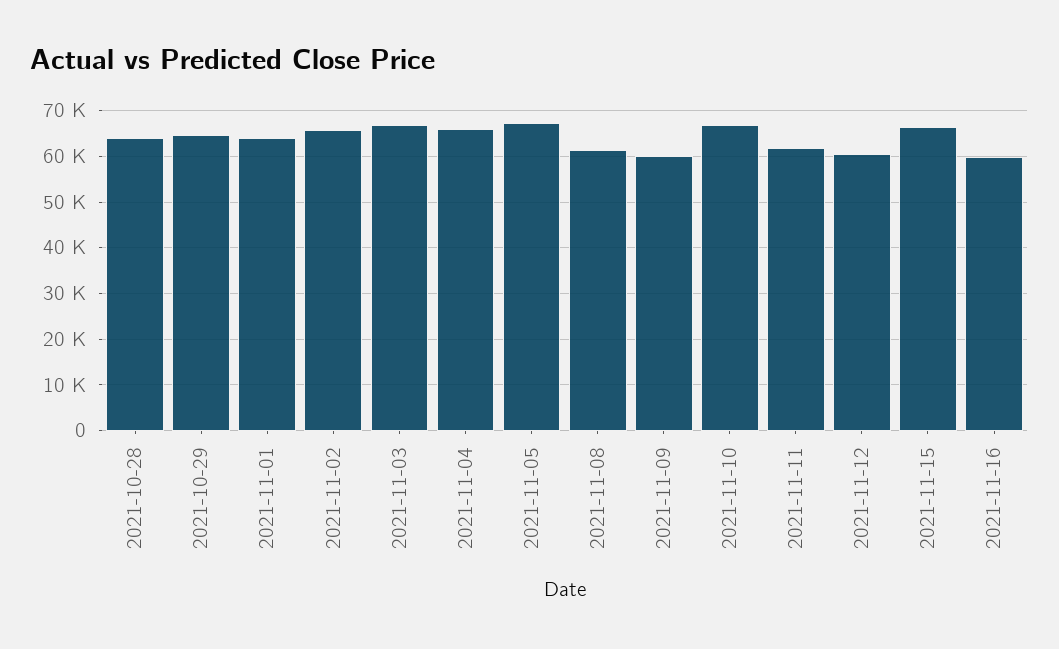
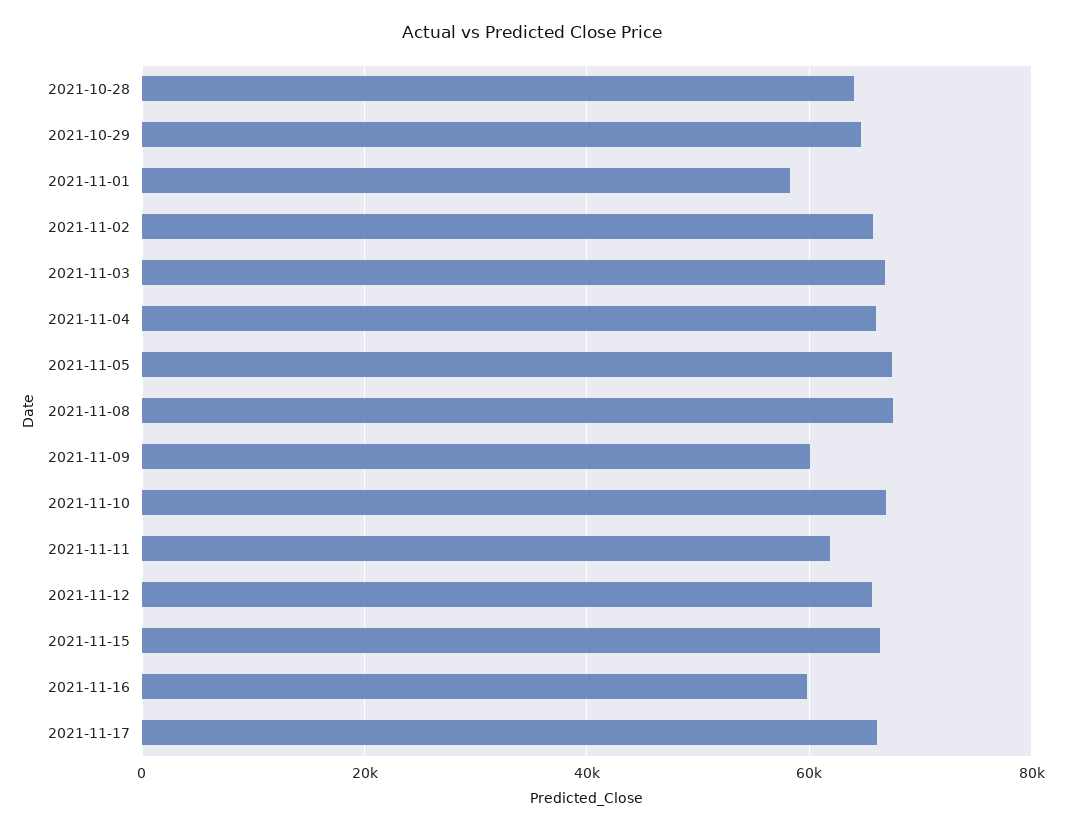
2021-11-01: 64000 -> 58000
2021-11-08: 62000 -> 68000
2021-11-12: 60000 -> 66000
2021-11-17: none -> 66000

